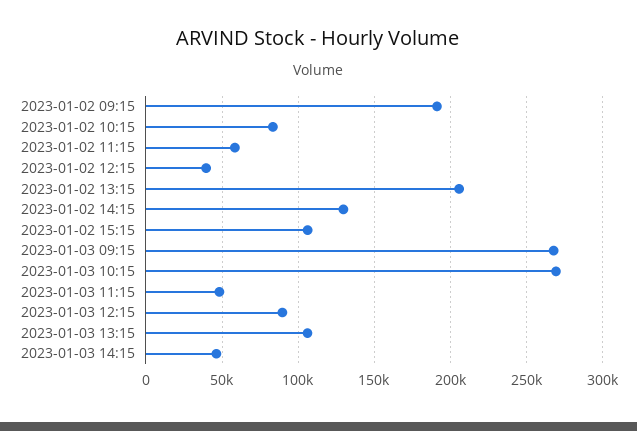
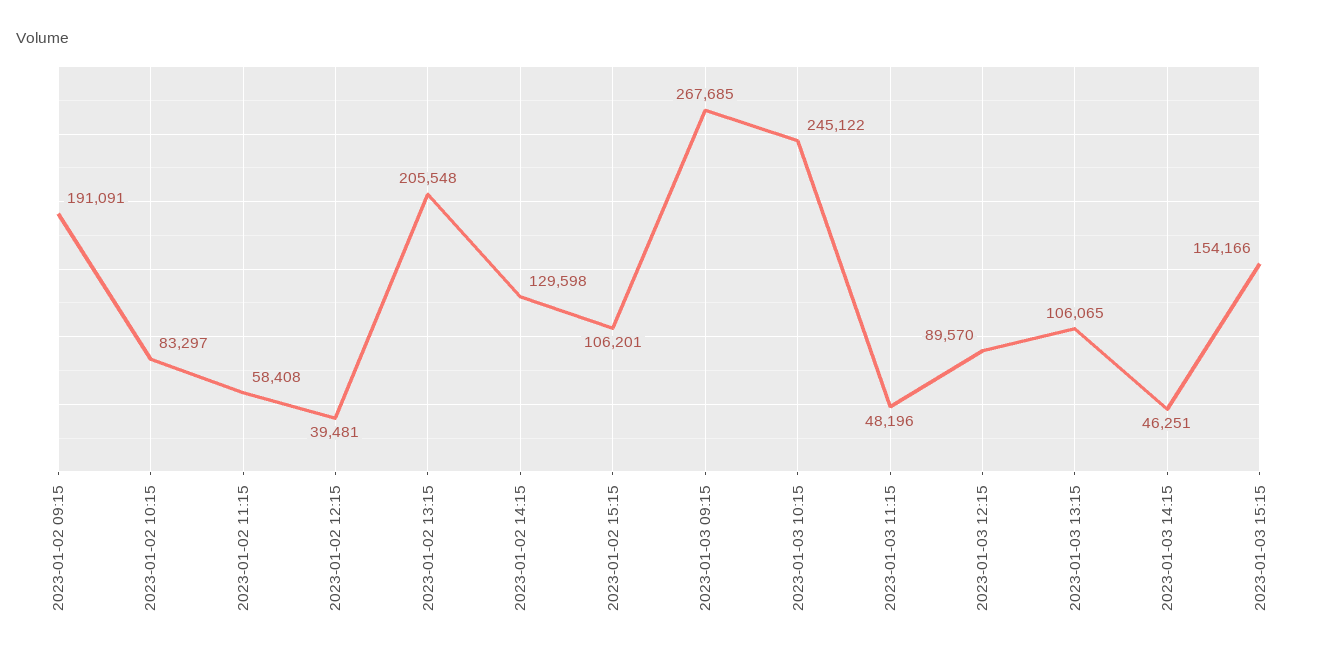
2023-01-03 10:15: 270000 -> 245122
2023-01-03 15:15: none -> 154166

